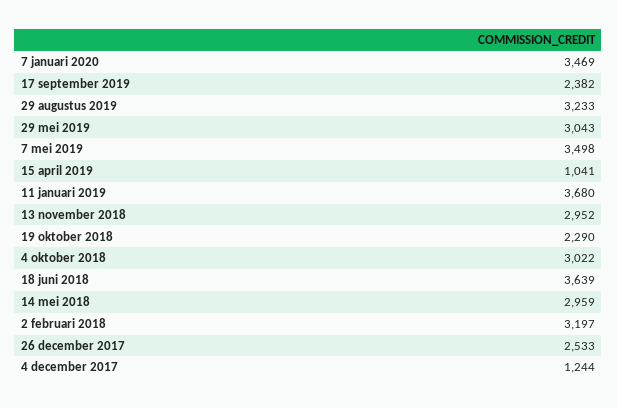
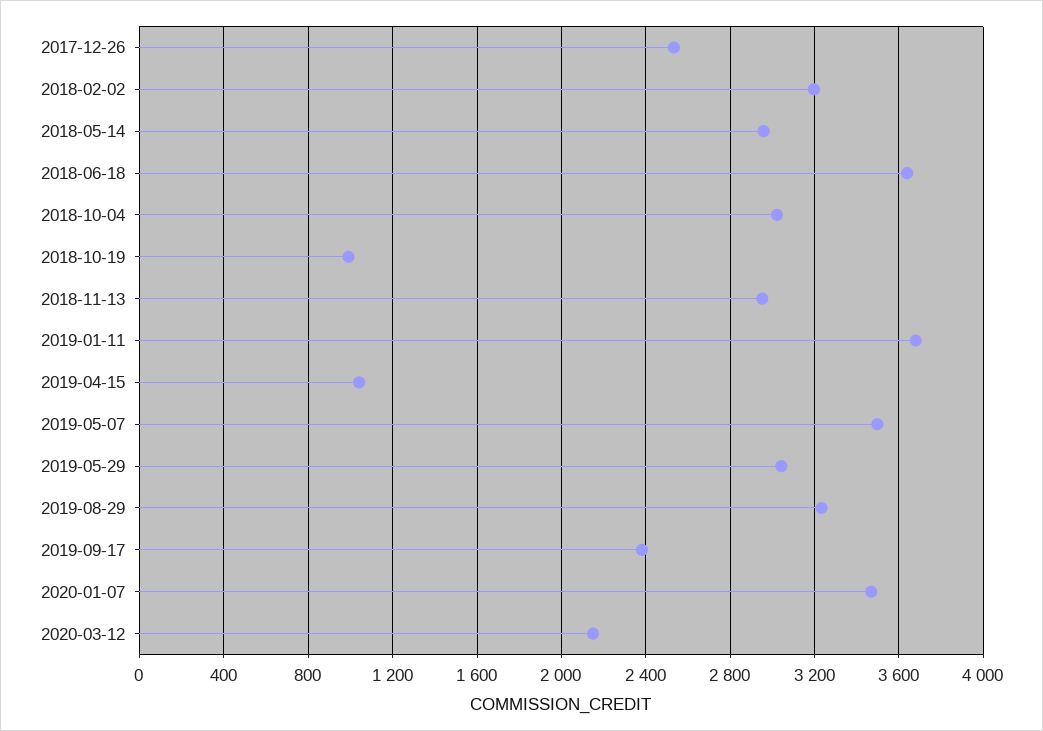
19 oktober 2018: 2290 -> 1000
4 december 2017: 1244 -> none
2020-03-12: none -> 2150

